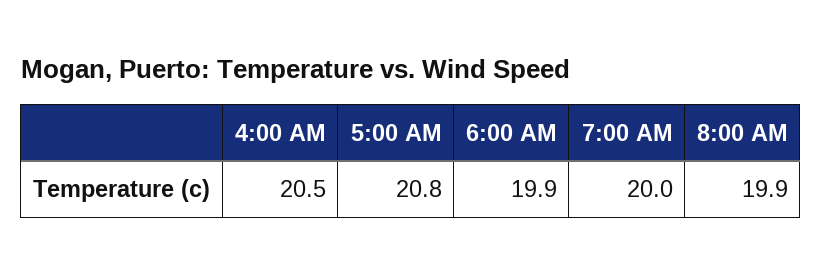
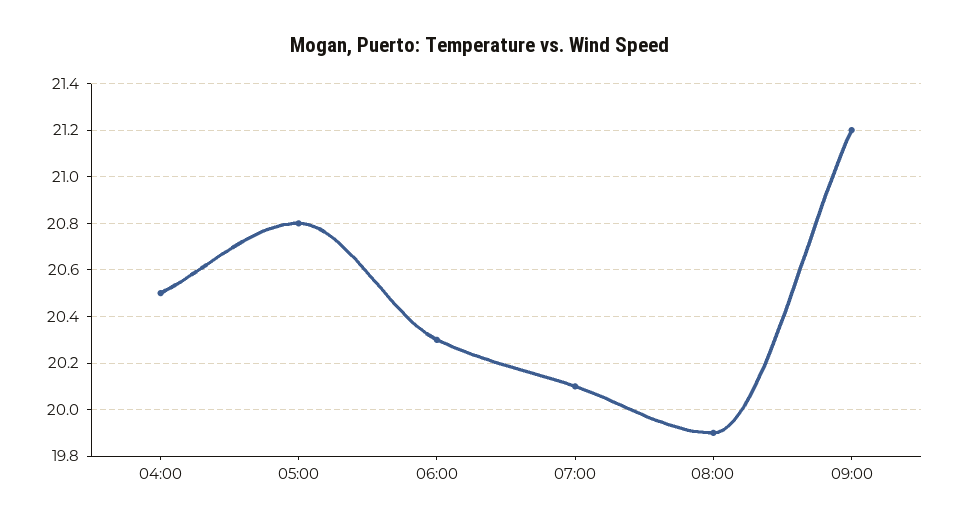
6:00 AM: 19.9 -> 20.3
7:00 AM: 20 -> 20.1
09:00: none -> 21.2

